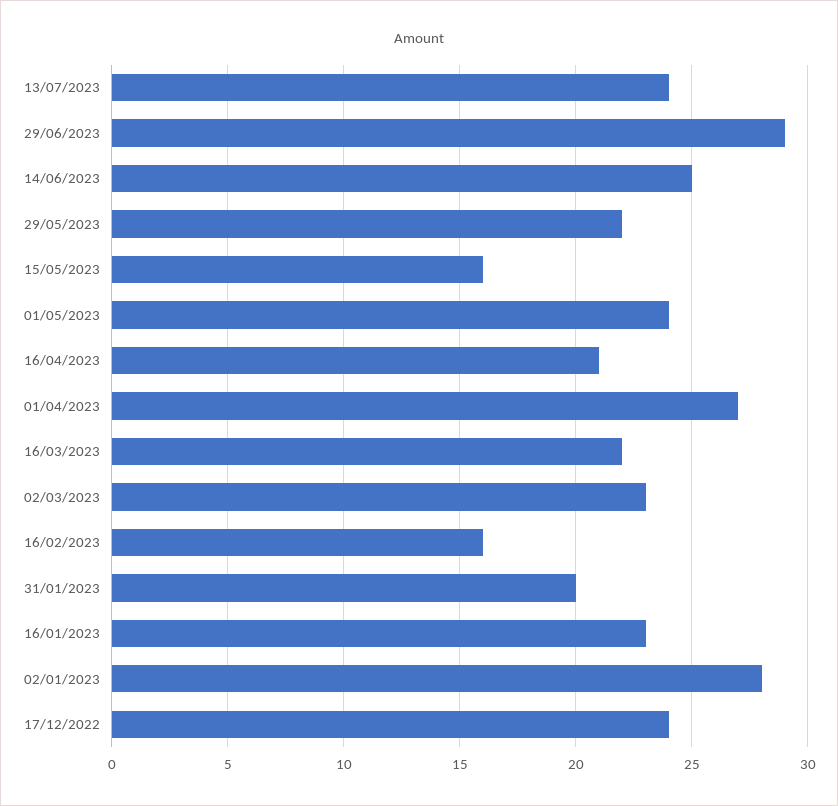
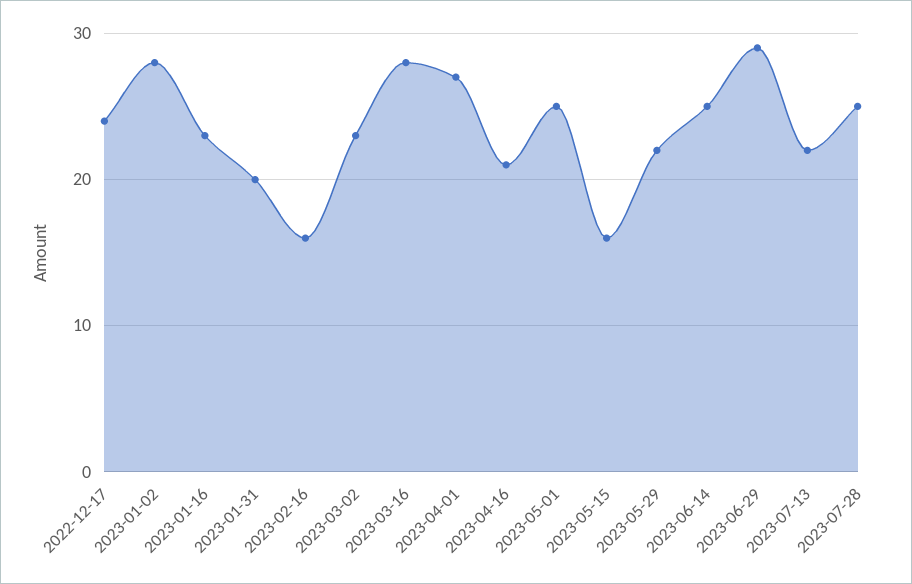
13/07/2023: 24 -> 22
01/05/2023: 24 -> 25
16/03/2023: 22 -> 28
2023-07-28: none -> 25

